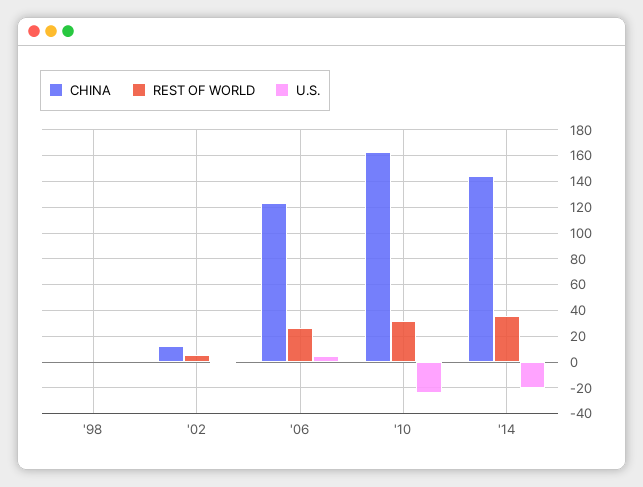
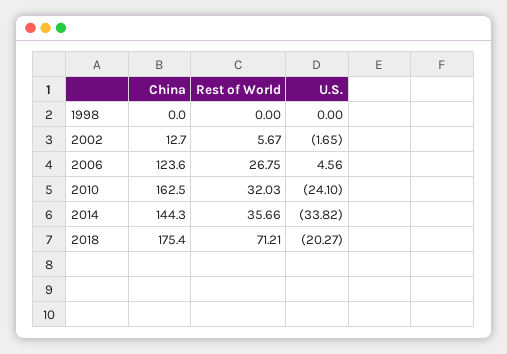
U.S., '14: -20 -> -33.82
CHINA, 2018: none -> 175.4
REST OF WORLD, 2018: none -> 71.21
U.S., 2018: none -> -20.27

